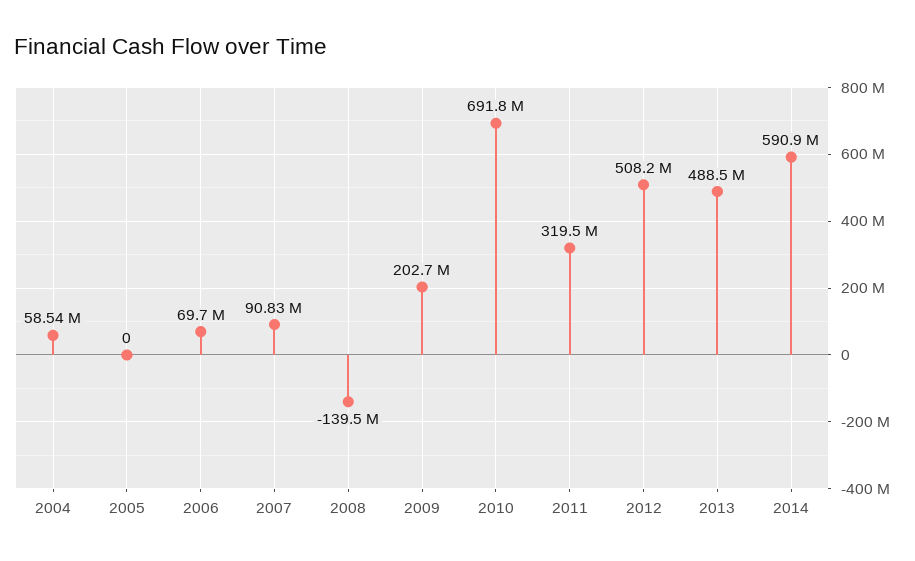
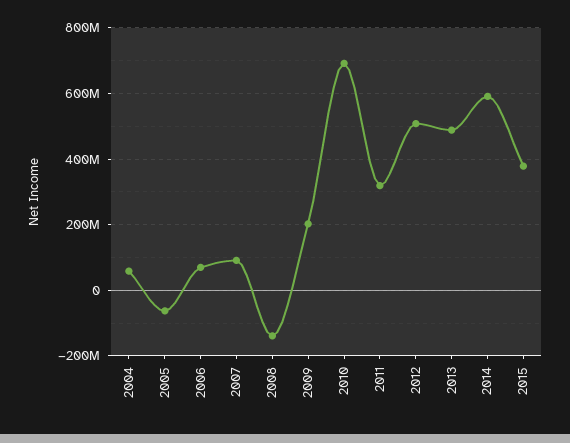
2005: 0 -> -60000000
2015: none -> 380000000

